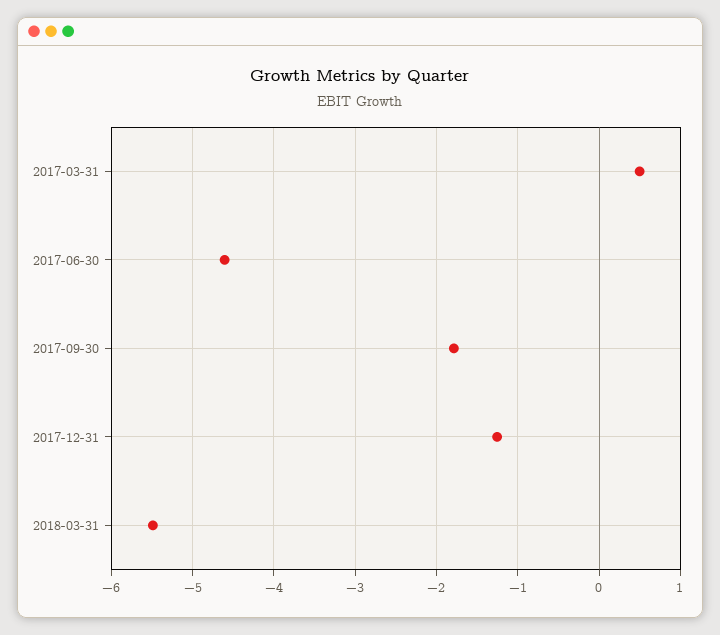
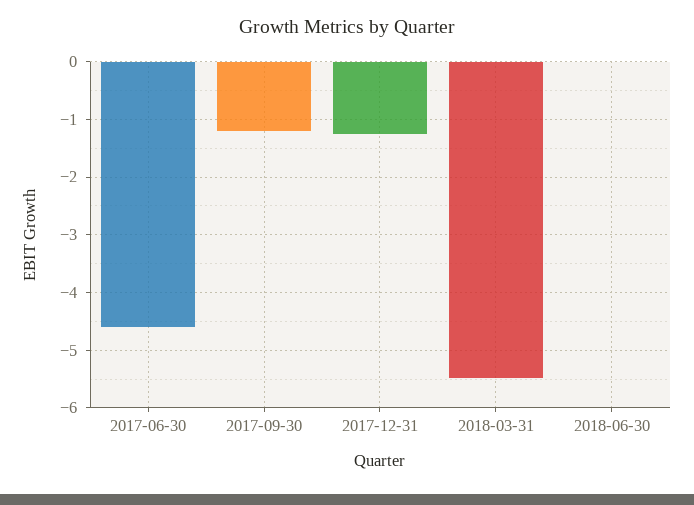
2017-03-31: 0.5 -> none
2017-09-30: -1.8 -> -1.2
2018-06-30: none -> 0

